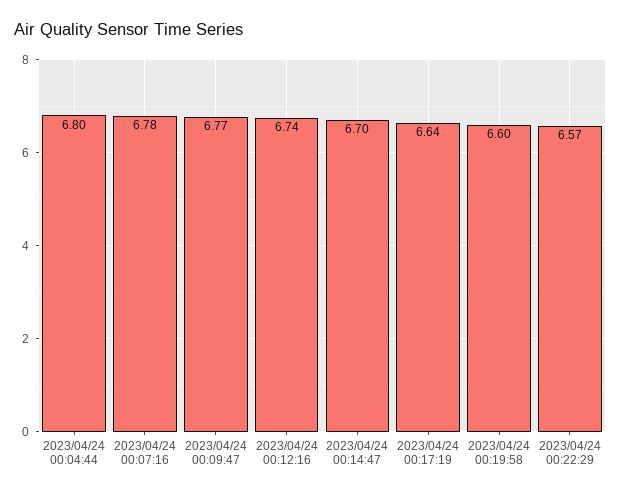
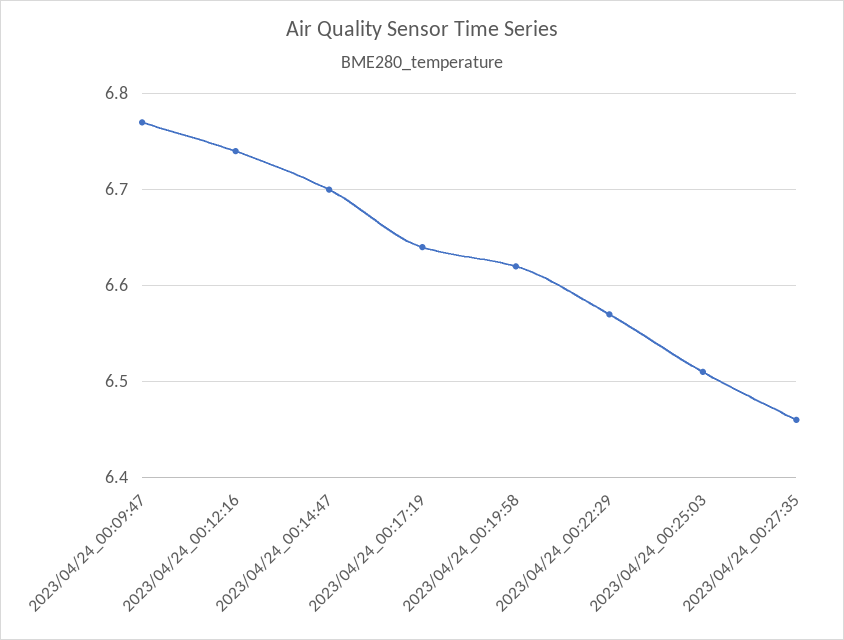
2023/04/24 00:04:44: 6.8 -> none
2023/04/24 00:07:16: 6.78 -> none
2023/04/24 00:19:58: 6.6 -> 6.62
2023/04/24_00:25:03: none -> 6.51
2023/04/24_00:27:35: none -> 6.46

